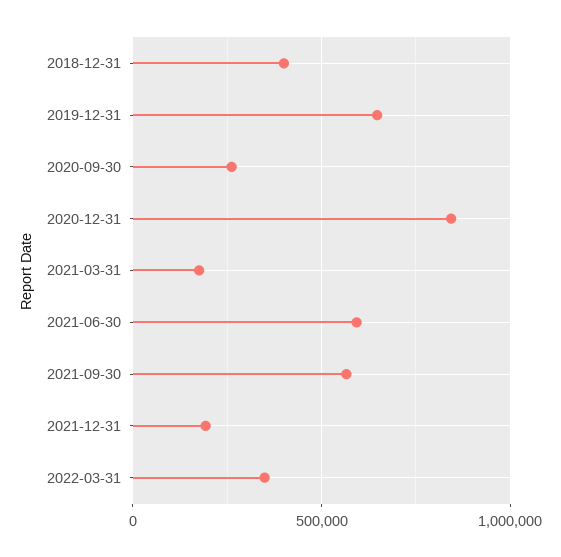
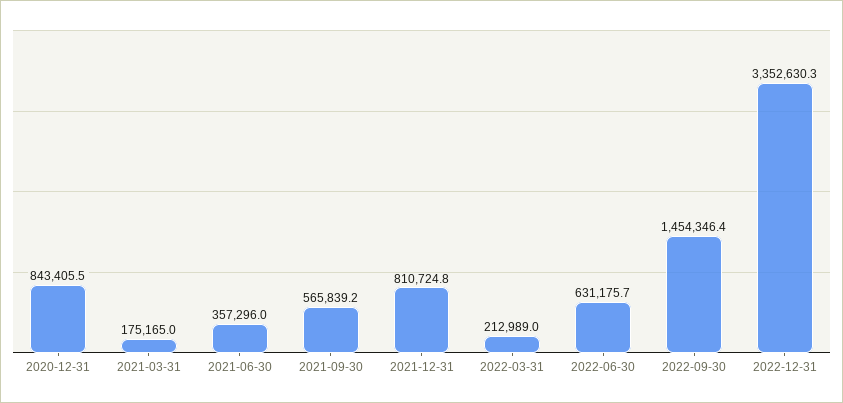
2018-12-31: 400000 -> none
2019-12-31: 650000 -> none
2020-09-30: 250000 -> none
2021-06-30: 600000 -> 357296
2021-12-31: 200000 -> 810724.8
2022-03-31: 350000 -> 212989
2022-06-30: none -> 631175.7
2022-09-30: none -> 1454346.4
2022-12-31: none -> 3352630.3

